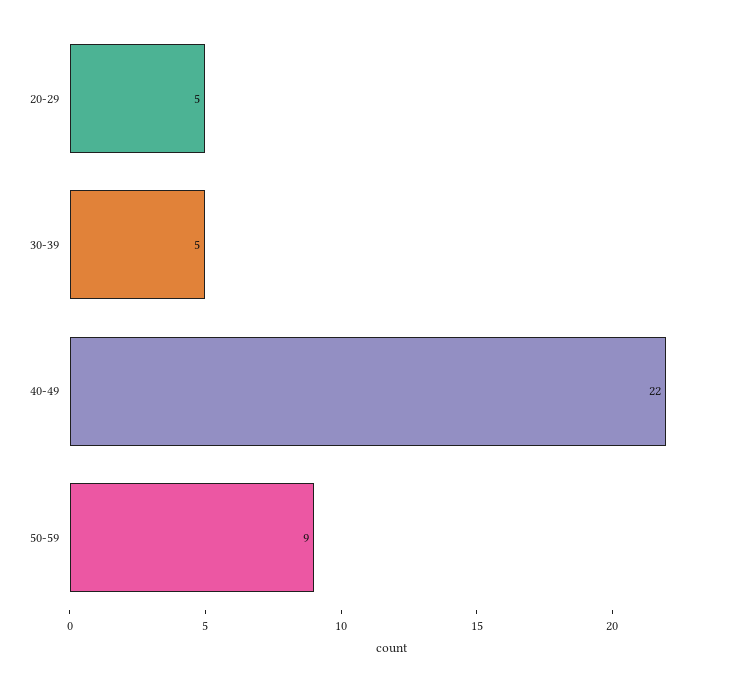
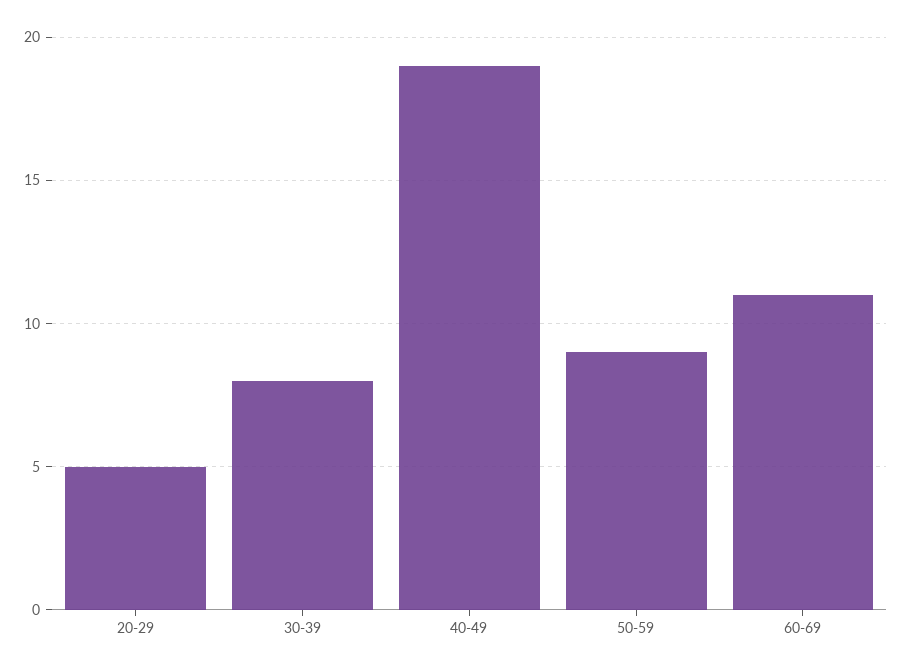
30-39: 5 -> 8
40-49: 22 -> 19
60-69: none -> 11

